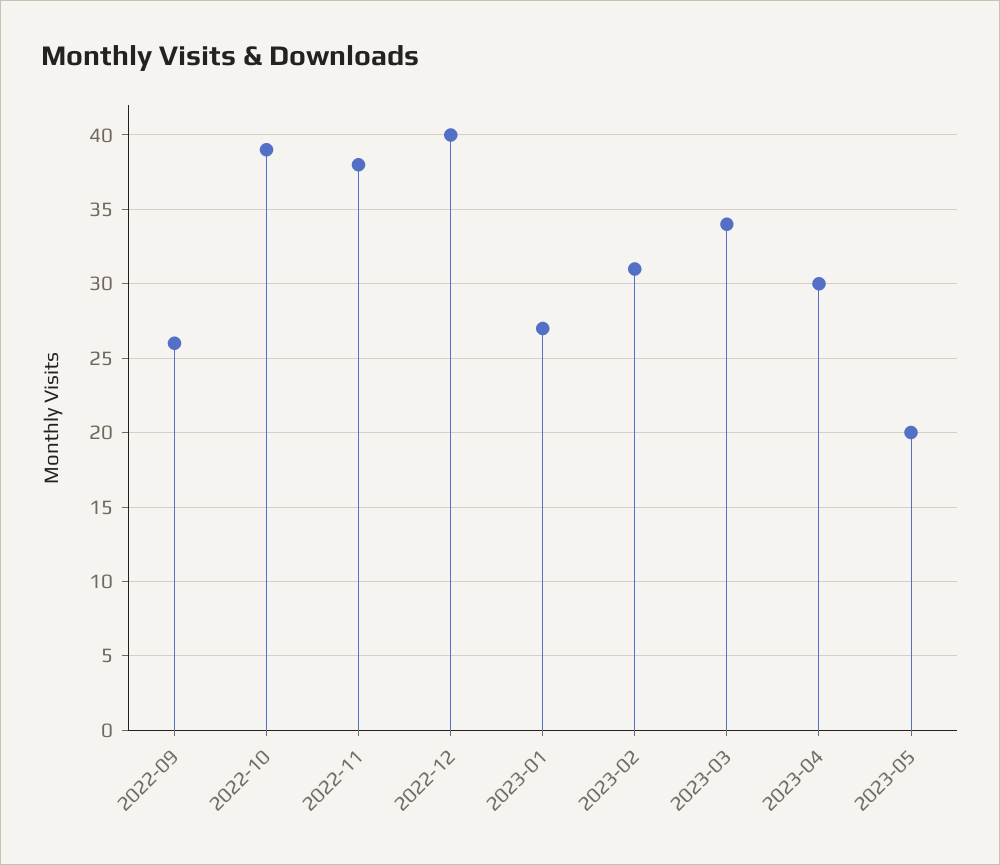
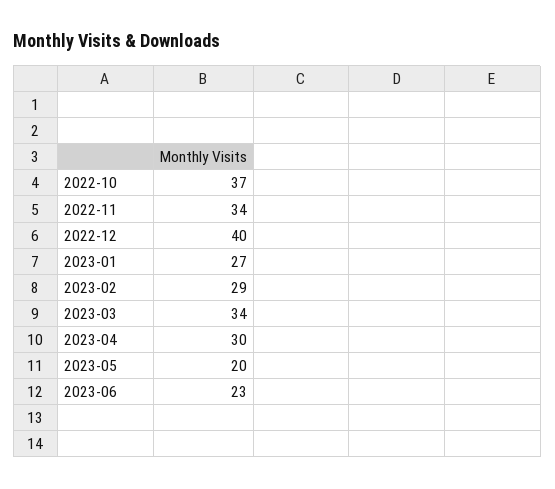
2022-09: 26 -> none
2022-10: 39 -> 37
2022-11: 38 -> 34
2023-02: 31 -> 29
2023-06: none -> 23

